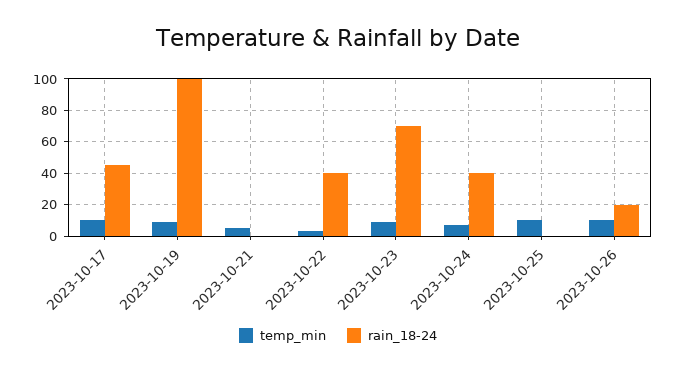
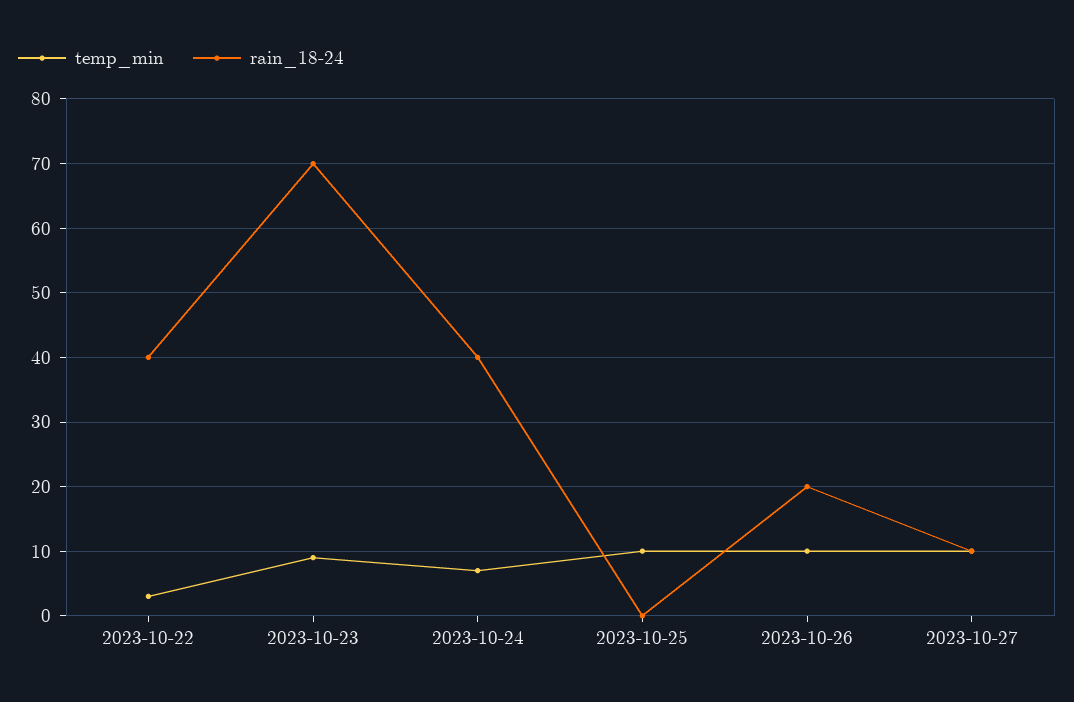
temp_min, 2023-10-17: 10 -> none
rain_18-24, 2023-10-17: 45 -> none
temp_min, 2023-10-19: 10 -> none
rain_18-24, 2023-10-19: 100 -> none
temp_min, 2023-10-21: 5 -> none
rain_18-24, 2023-10-21: 0 -> none
temp_min, 2023-10-27: none -> 10
rain_18-24, 2023-10-27: none -> 10

